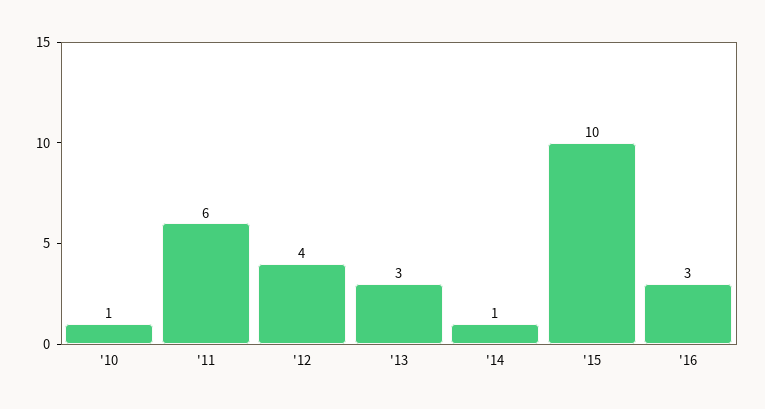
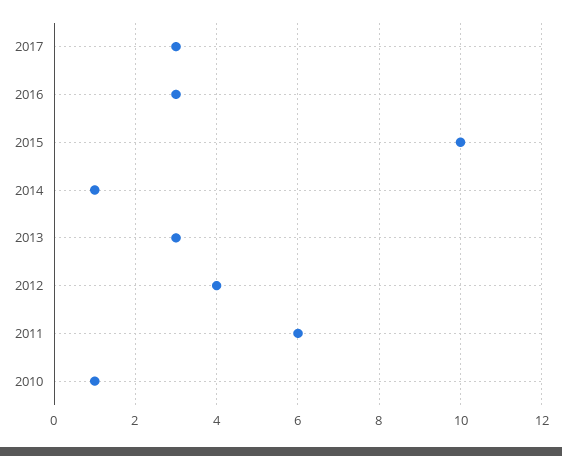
2017: none -> 3

